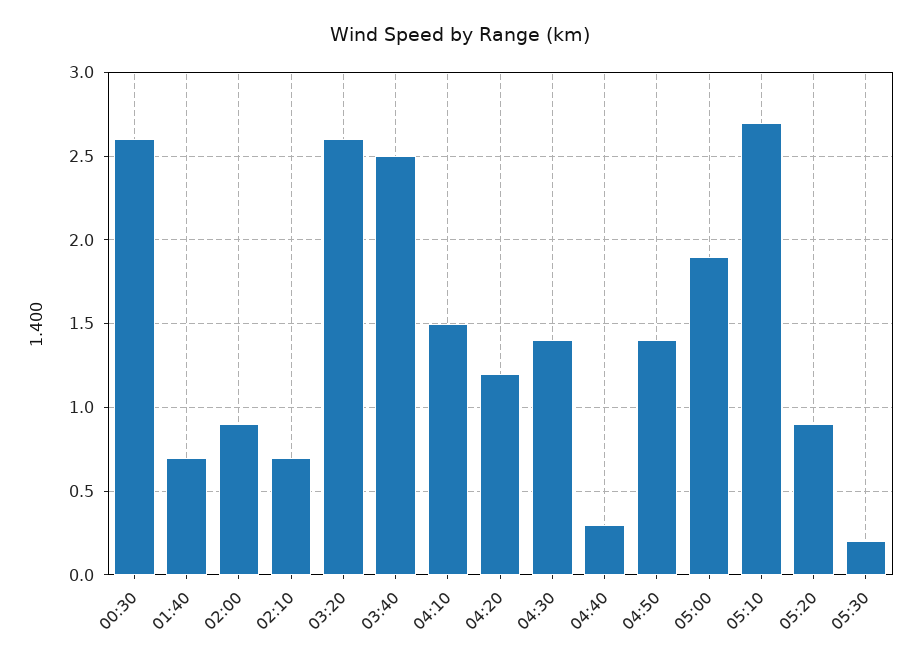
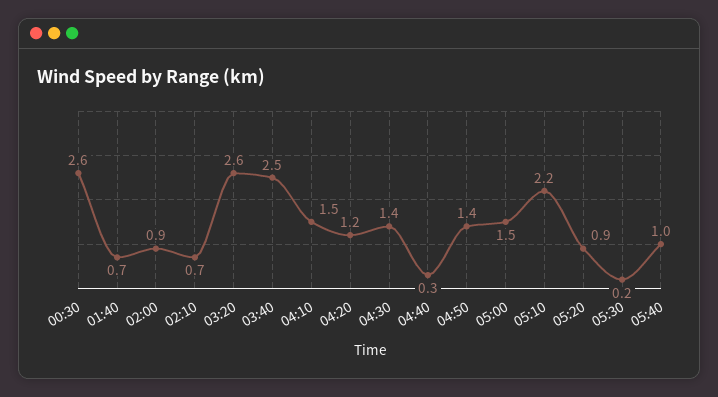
05:00: 1.9 -> 1.5
05:10: 2.7 -> 2.2
05:40: none -> 1

